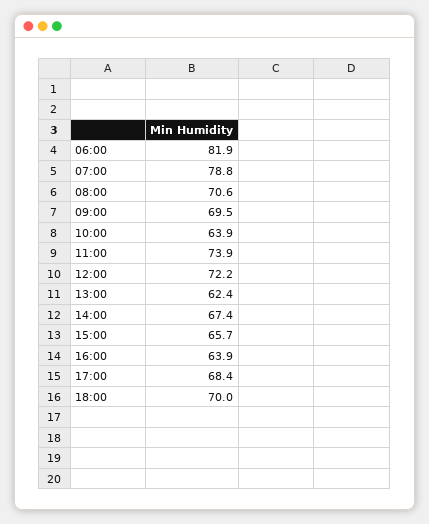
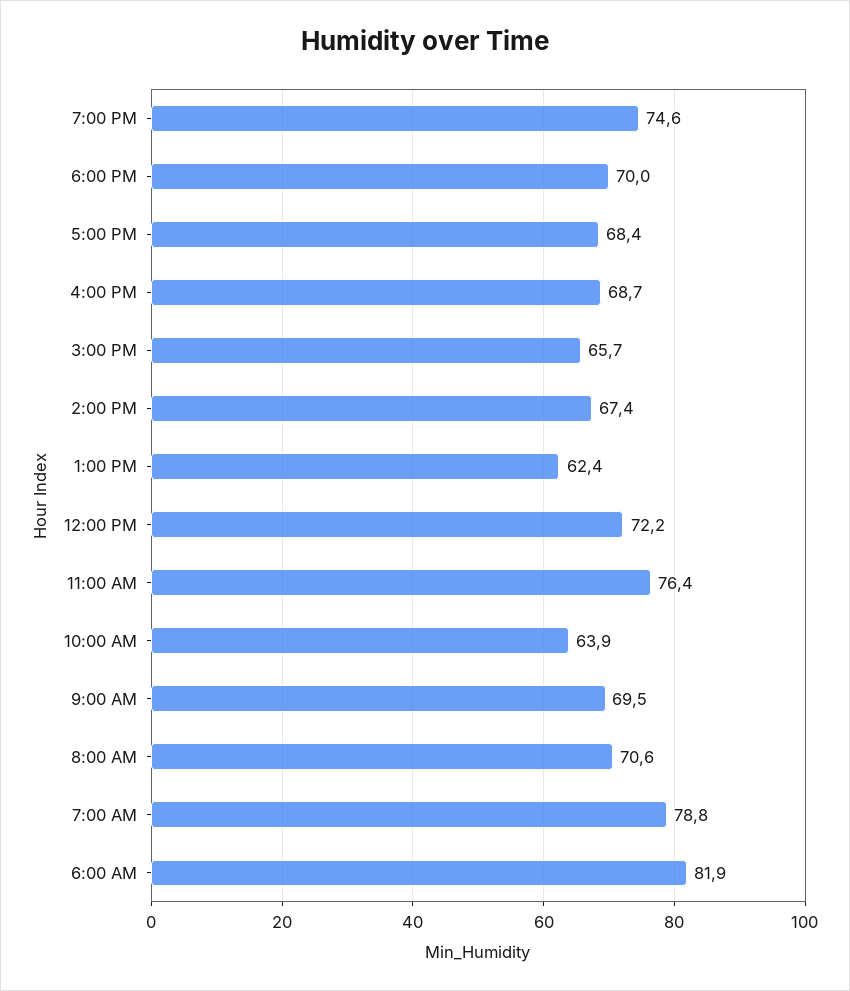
11:00: 73.9 -> 76.4
16:00: 63.9 -> 68.7
7:00 PM: none -> 74.6

